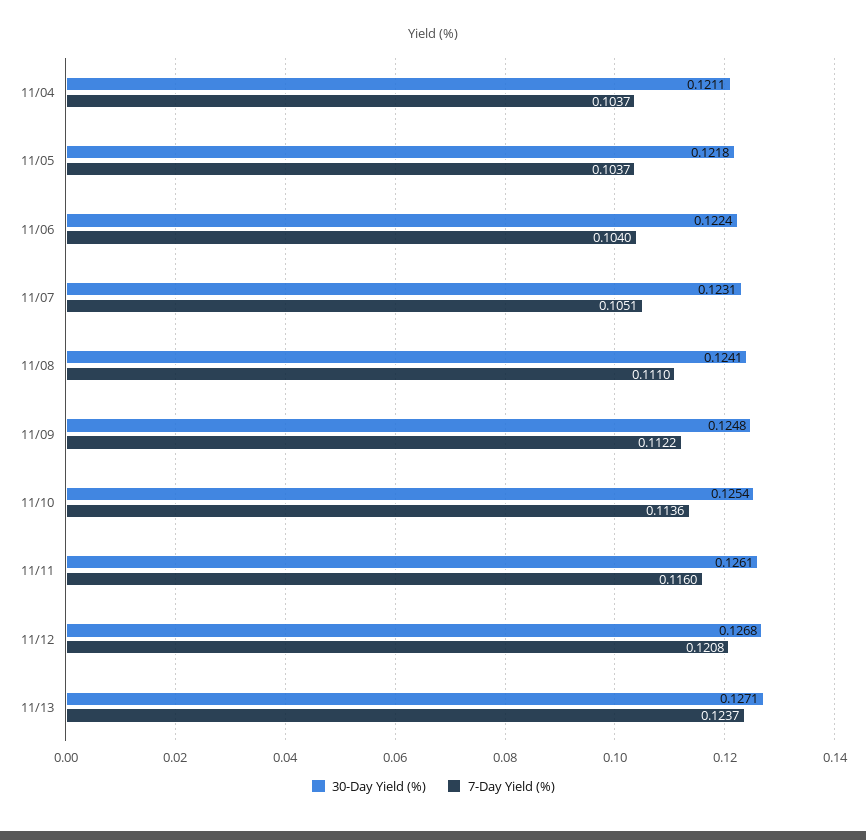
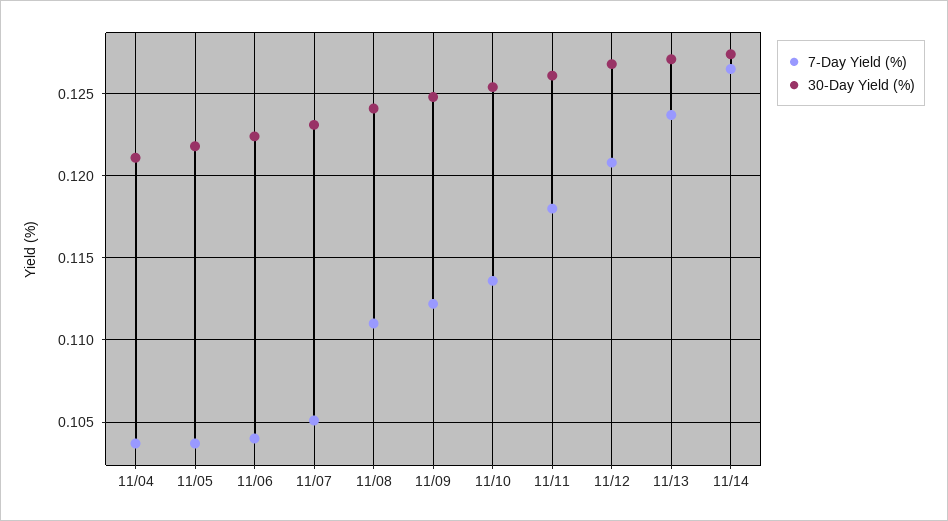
7-Day Yield (%), 11/11: 0.116 -> 0.118
7-Day Yield (%), 11/14: none -> 0.1265
30-Day Yield (%), 11/14: none -> 0.1275

